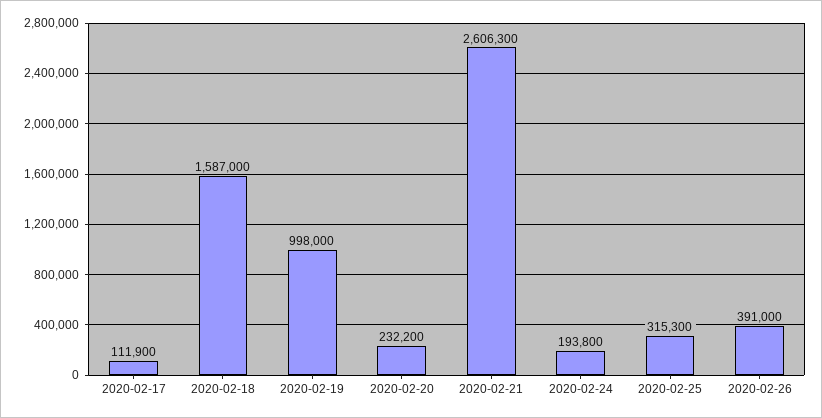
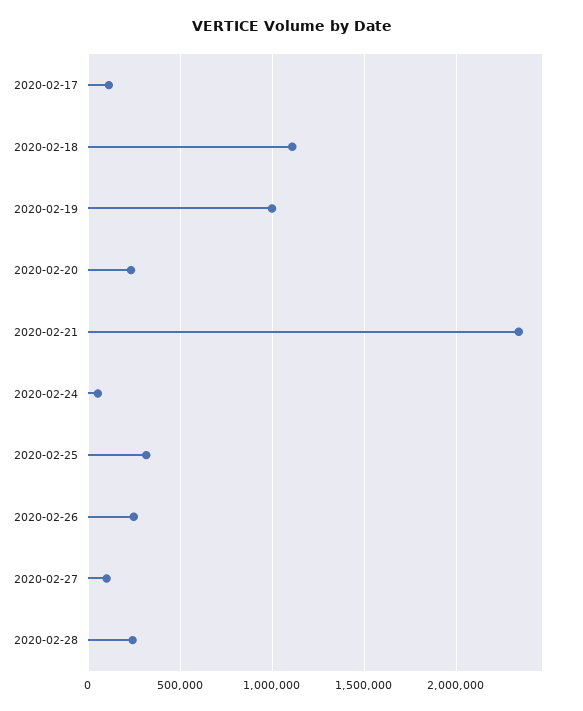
2020-02-18: 1587000 -> 1100000
2020-02-21: 2606300 -> 2350000
2020-02-24: 193800 -> 50000
2020-02-26: 391000 -> 250000
2020-02-27: none -> 100000
2020-02-28: none -> 250000

